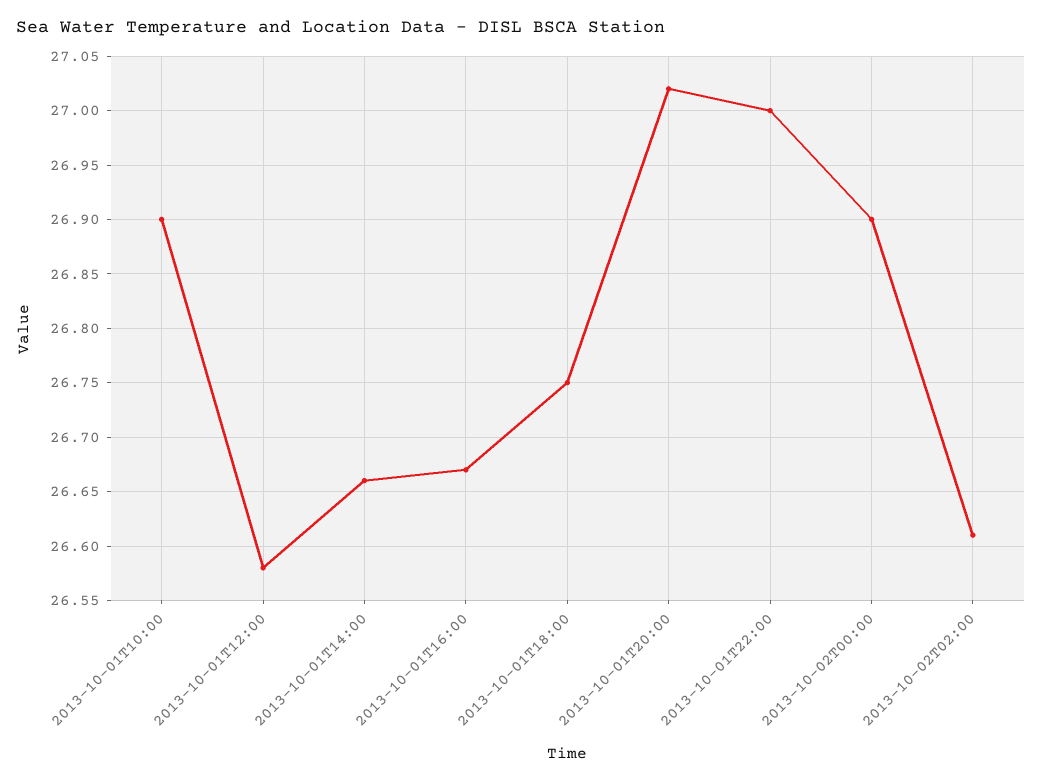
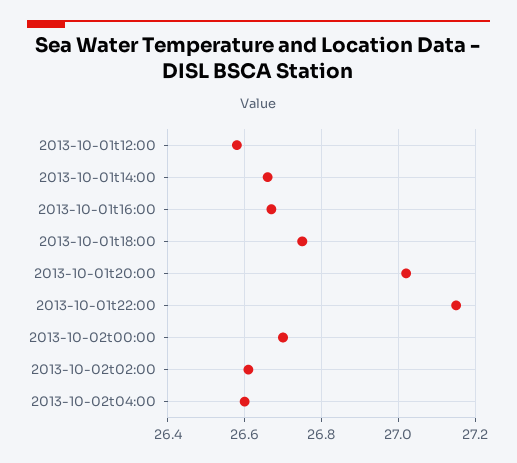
2013-10-01T10:00: 26.9 -> none
2013-10-01T22:00: 27 -> 27.15
2013-10-02T00:00: 26.9 -> 26.7
2013-10-02t04:00: none -> 26.6

